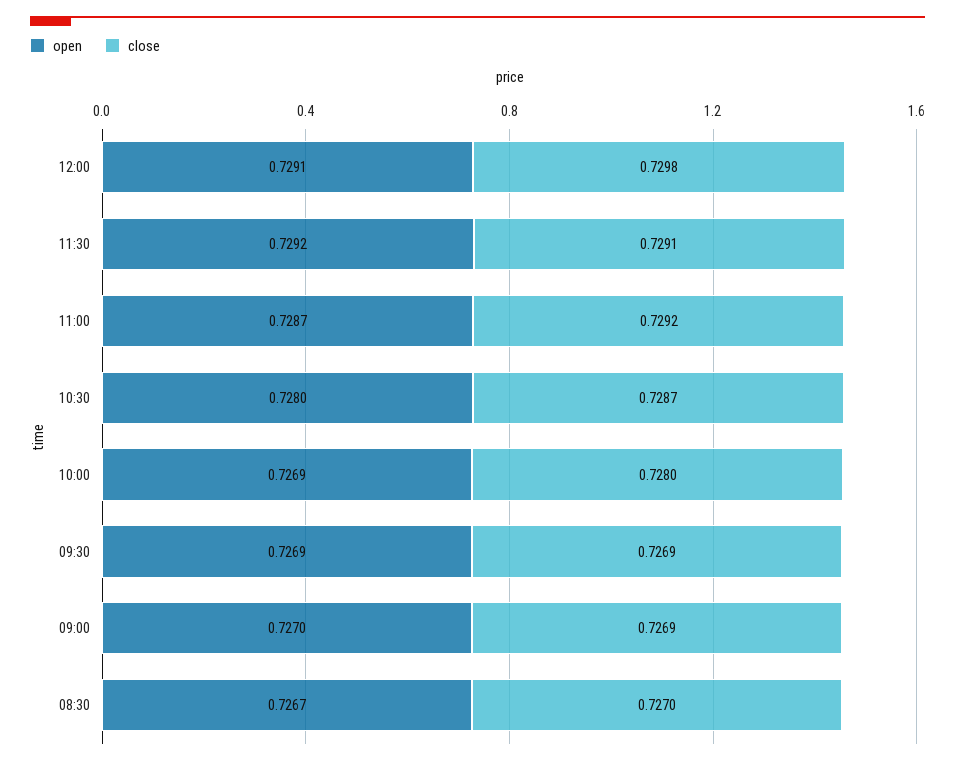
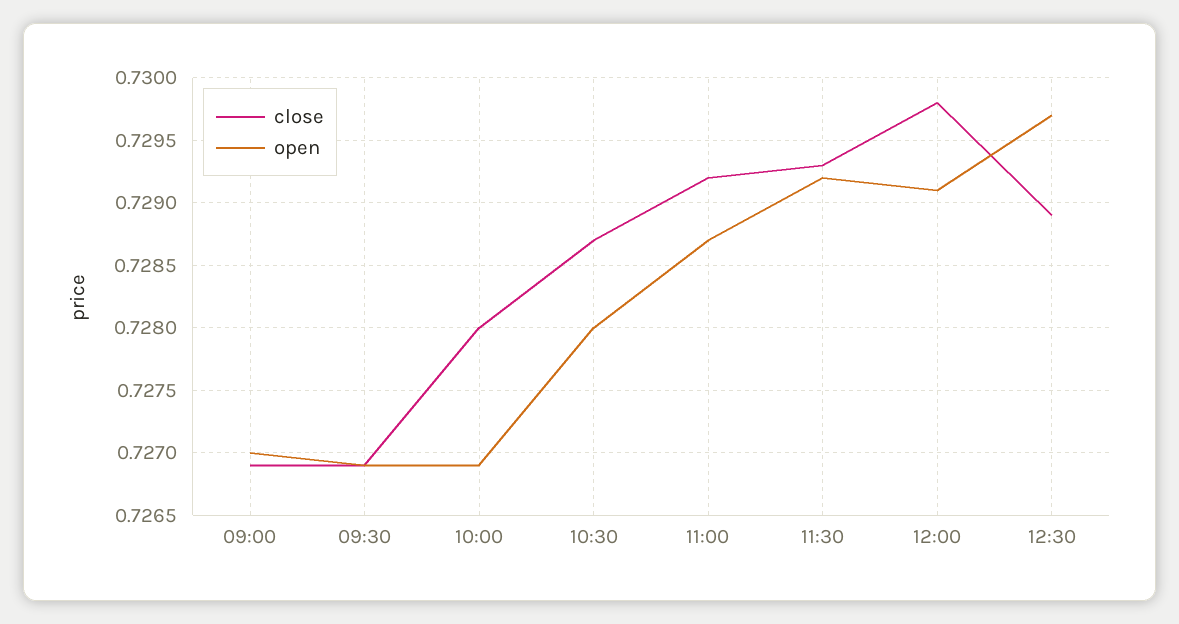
close, 11:30: 0.7291 -> 0.7293
open, 08:30: 0.7267 -> none
close, 08:30: 0.727 -> none
close, 12:30: none -> 0.7289
open, 12:30: none -> 0.7297

